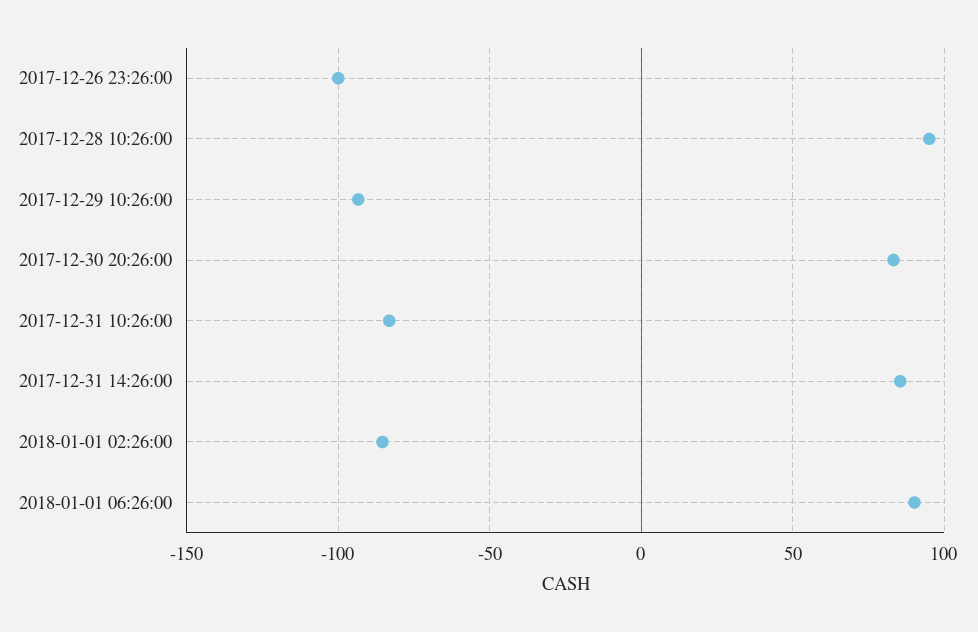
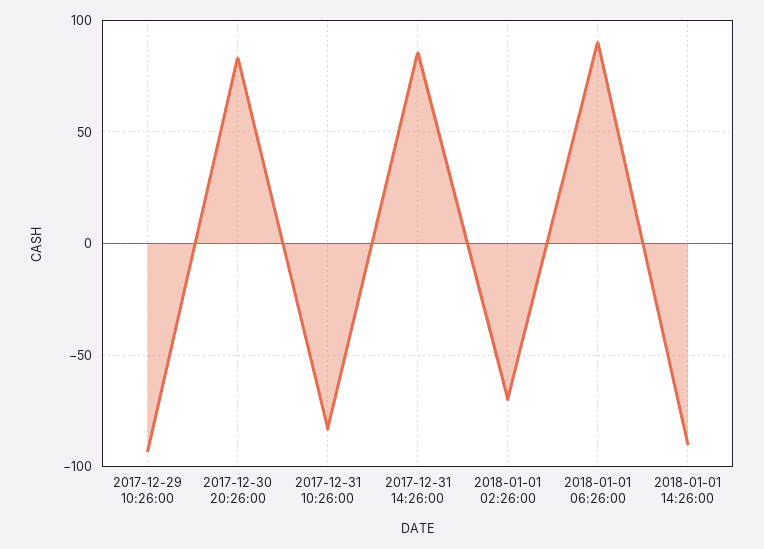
2017-12-26 23:26:00: -100 -> none
2017-12-28 10:26:00: 95 -> none
2018-01-01 02:26:00: -85 -> -70
2018-01-01 14:26:00: none -> -90

